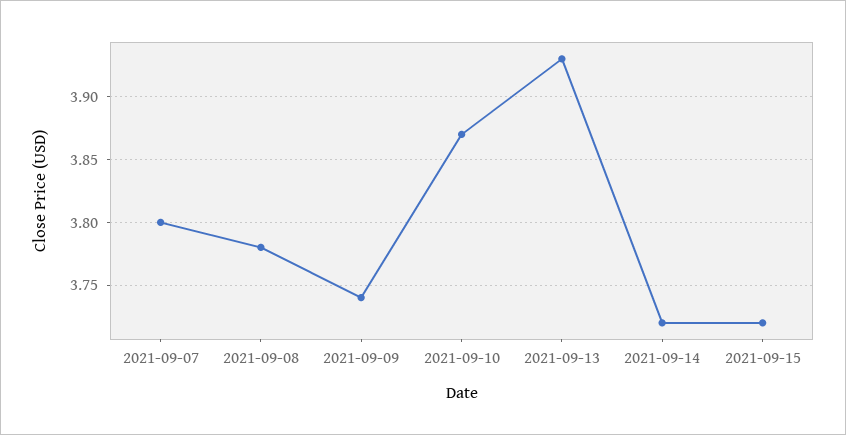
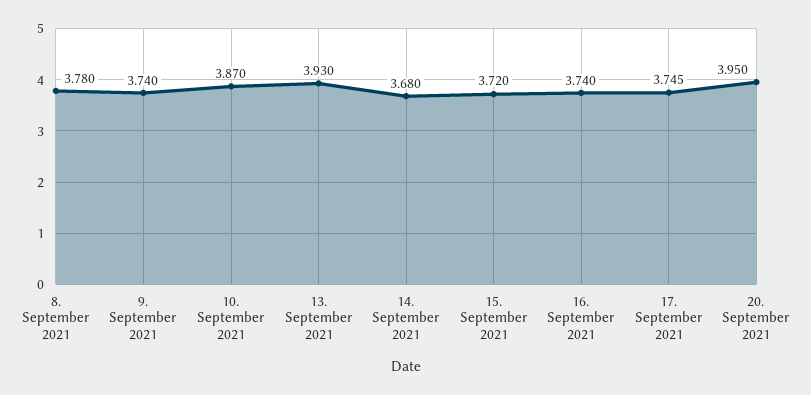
2021-09-07: 3.8 -> none
2021-09-14: 3.72 -> 3.68
16. September 2021: none -> 3.74
17. September 2021: none -> 3.745
20. September 2021: none -> 3.95

